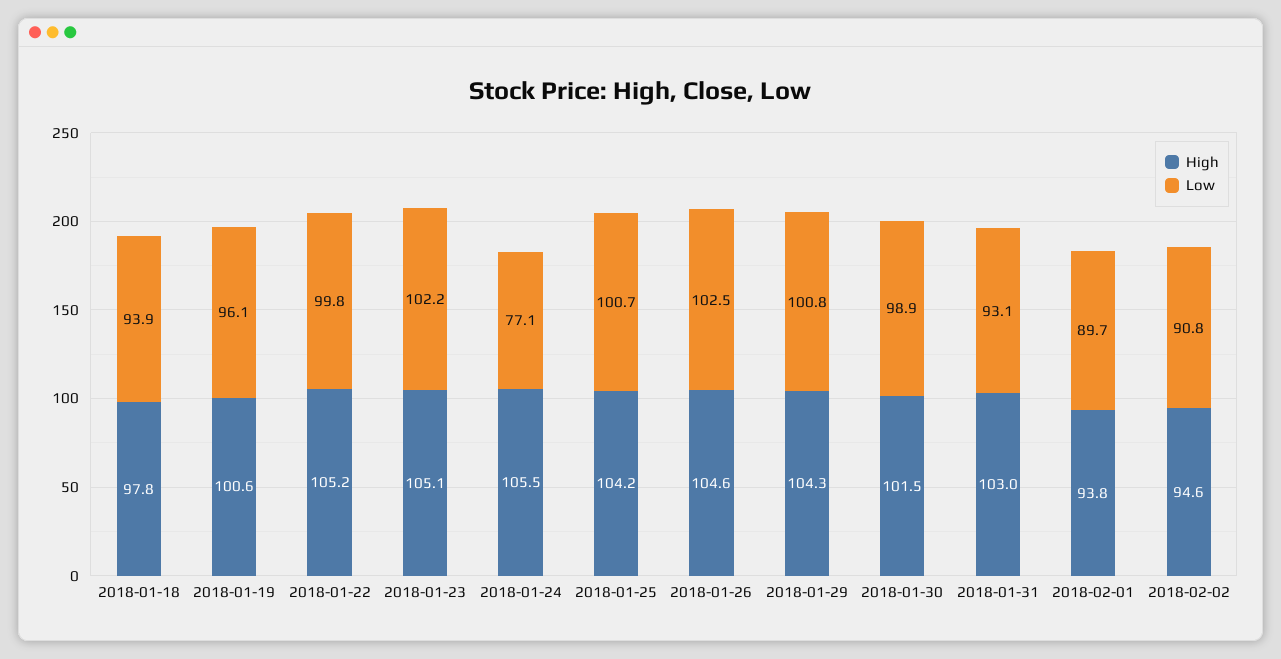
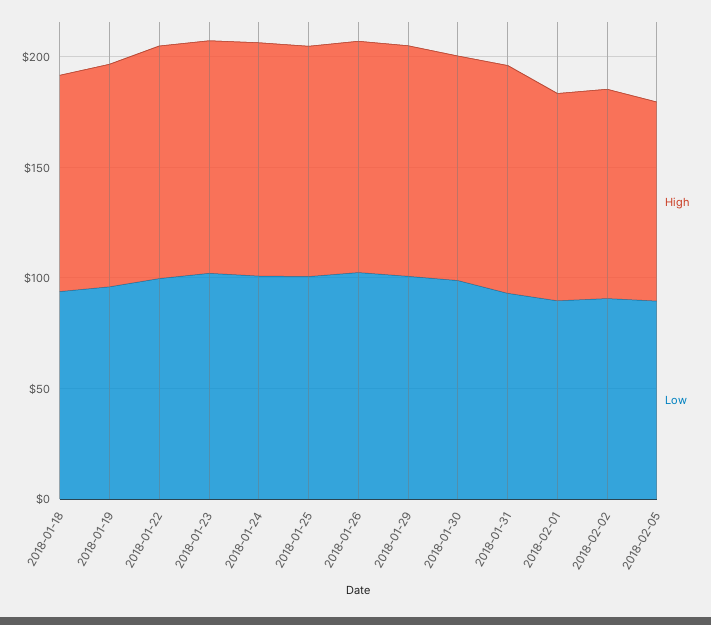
Low, 2018-01-24: 77.1 -> 100
High, 2018-02-05: none -> 90
Low, 2018-02-05: none -> 90

